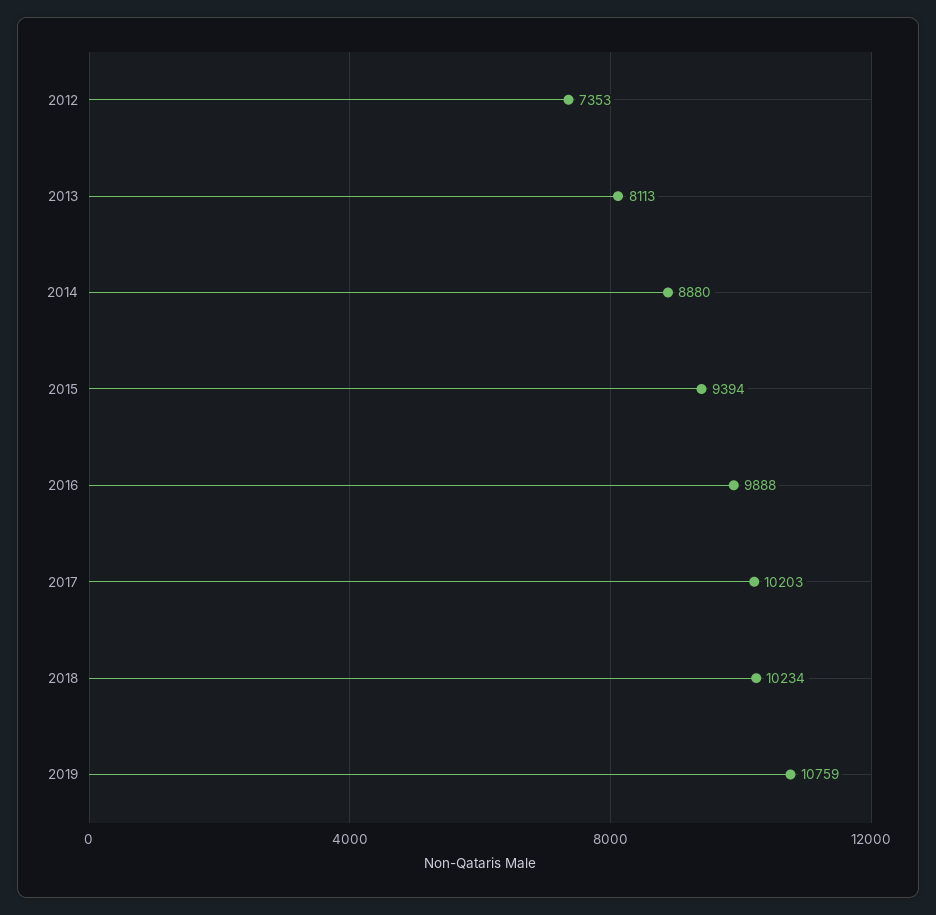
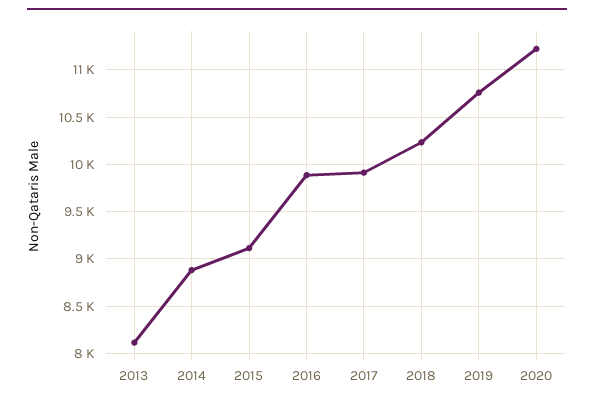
2012: 7353 -> none
2015: 9394 -> 9100
2017: 10203 -> 9900
2020: none -> 11200

